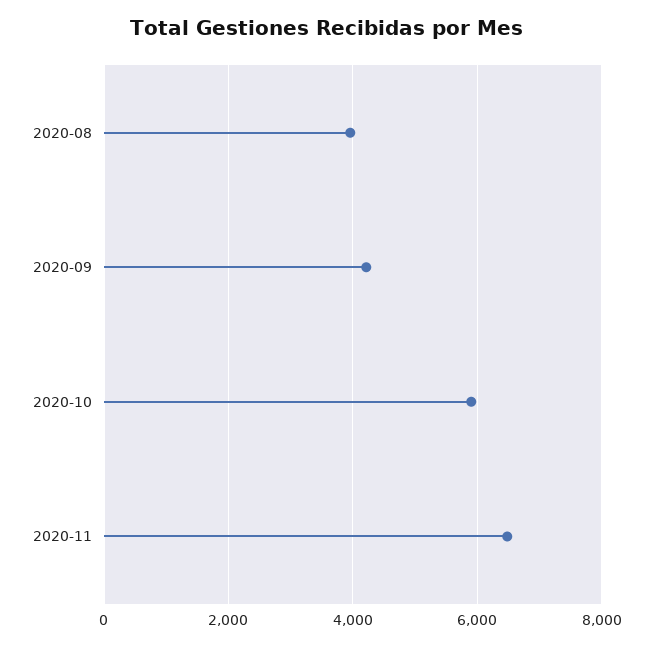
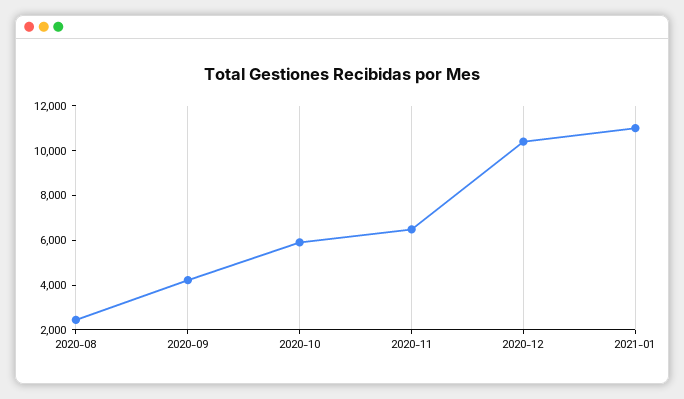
2020-08: 4000 -> 2500
2020-12: none -> 10500
2021-01: none -> 11000

